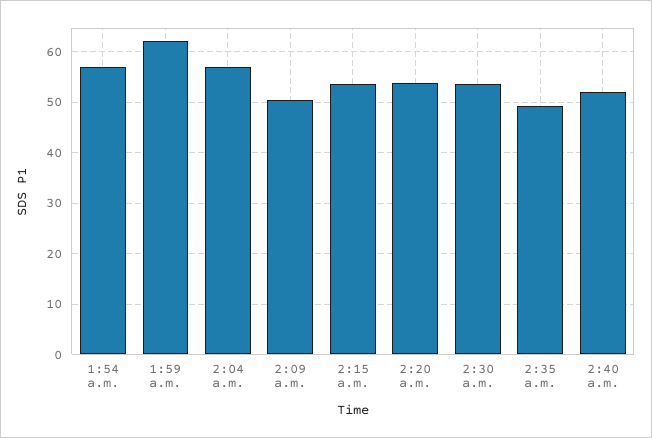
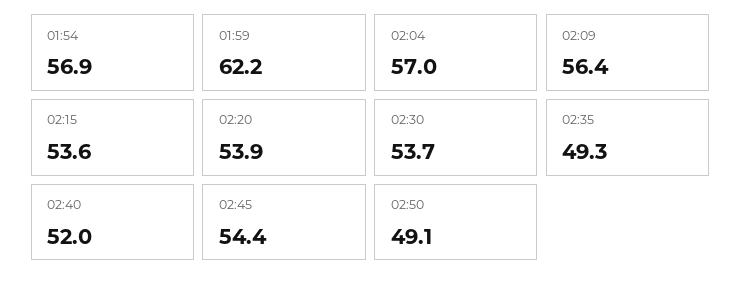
2:09 a.m.: 50 -> 56.4
02:45: none -> 54.4
02:50: none -> 49.1

